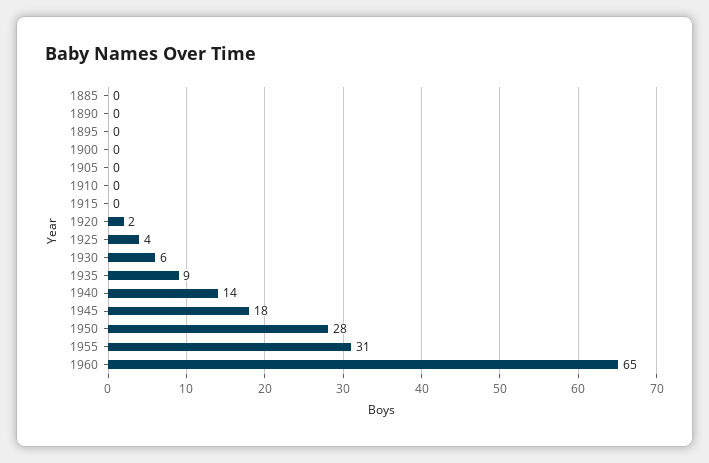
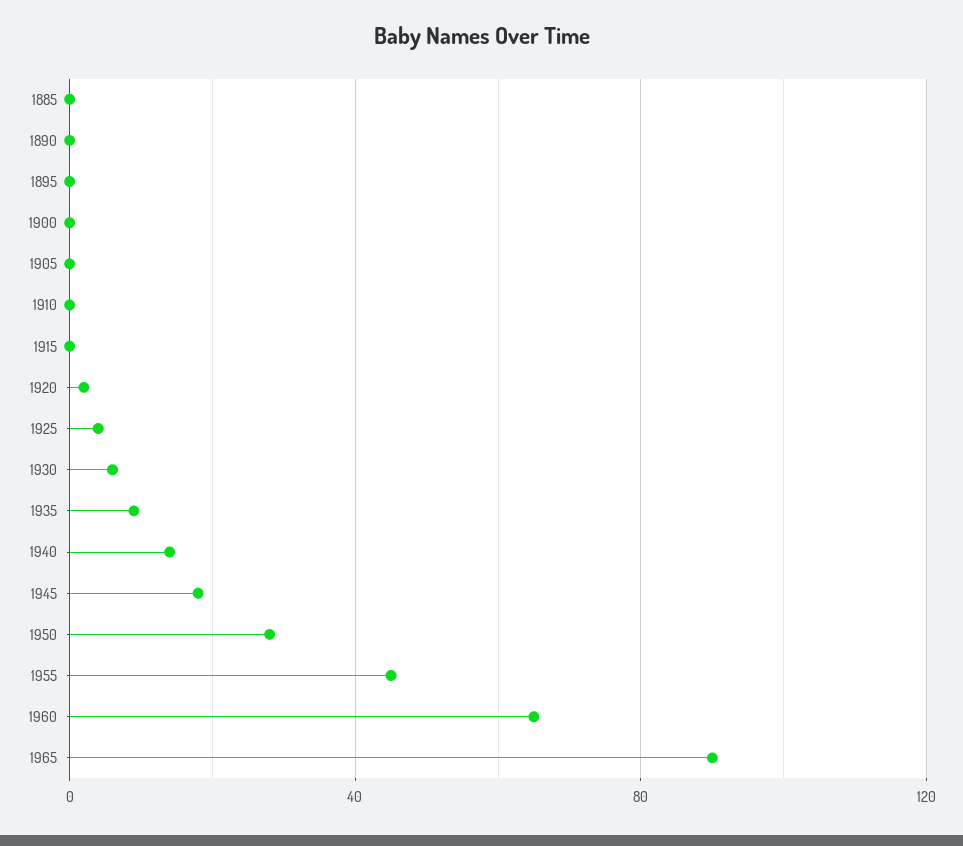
1955: 31 -> 45
1965: none -> 90

